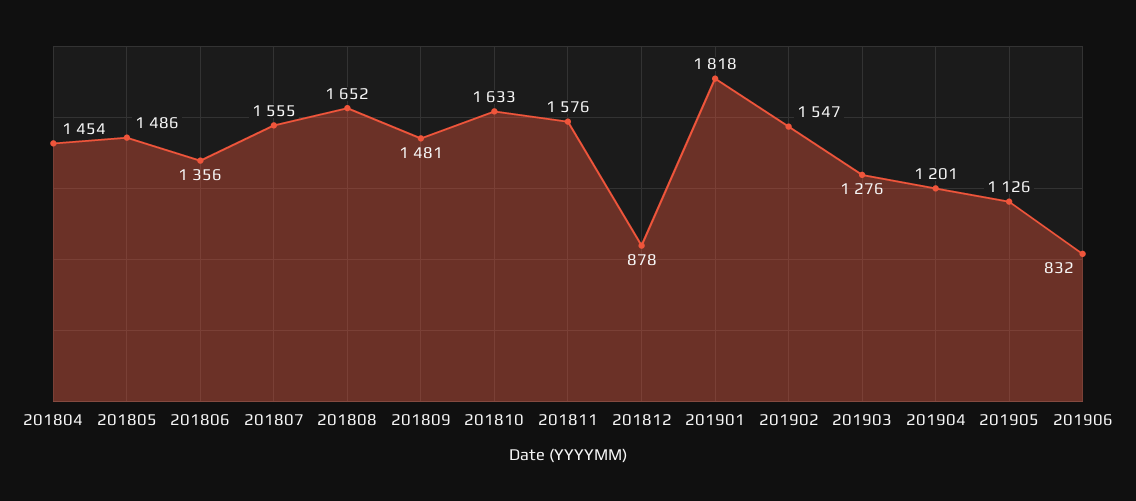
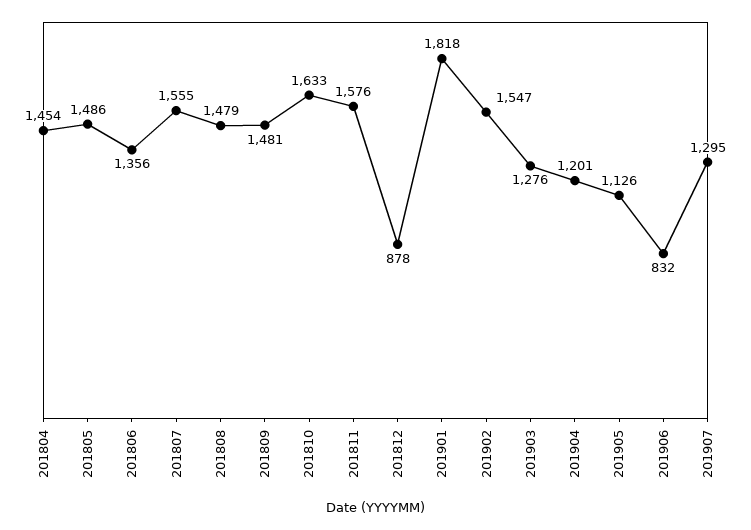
201808: 1652 -> 1479
201907: none -> 1295

